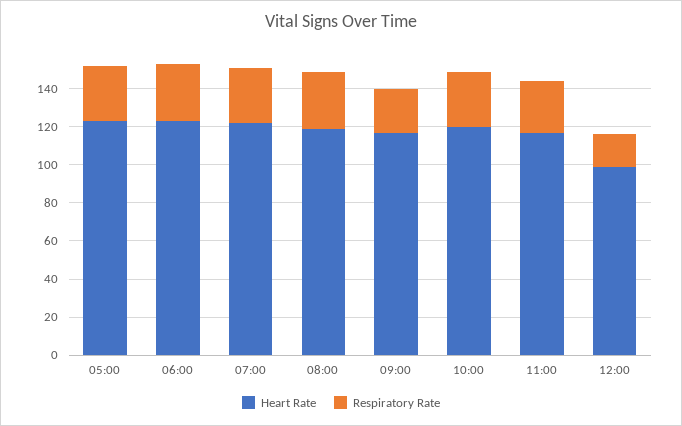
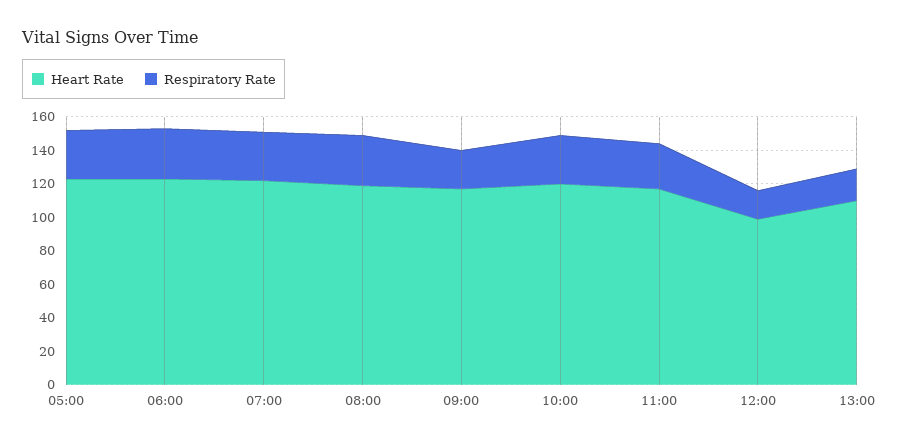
Heart Rate, 13:00: none -> 110
Respiratory Rate, 13:00: none -> 20

